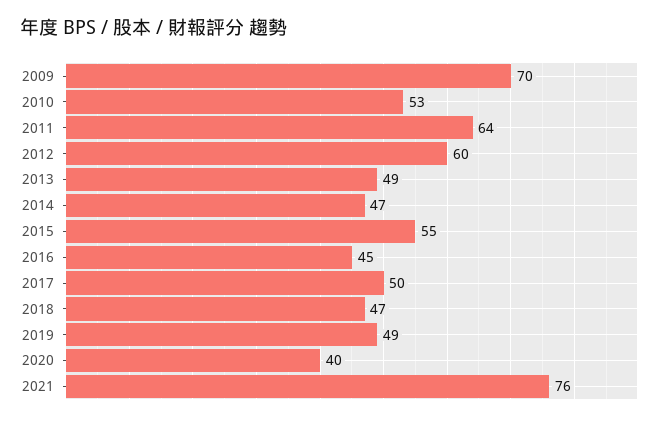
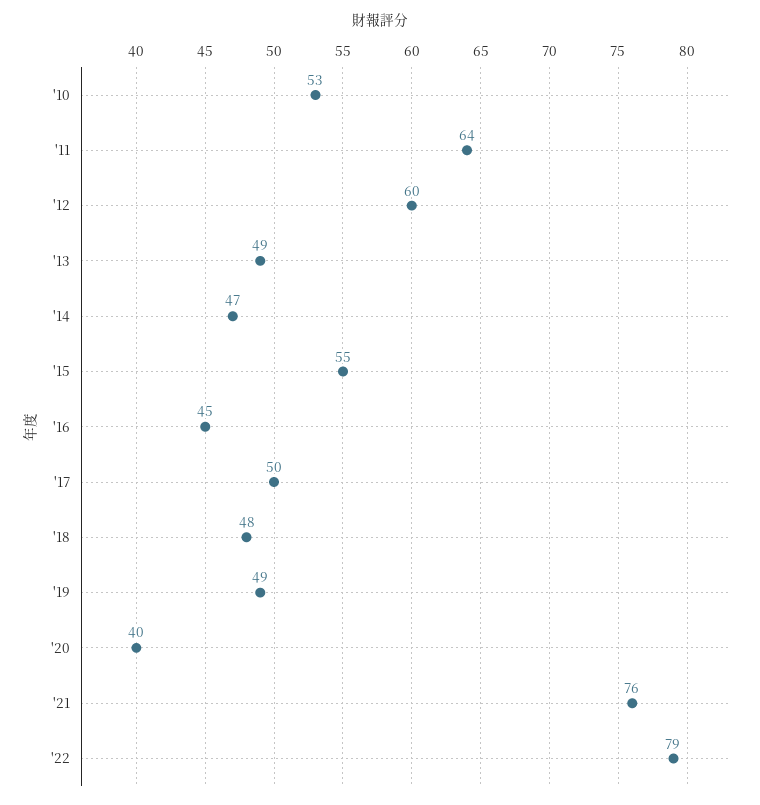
2009: 70 -> none
2018: 47 -> 48
'22: none -> 79

